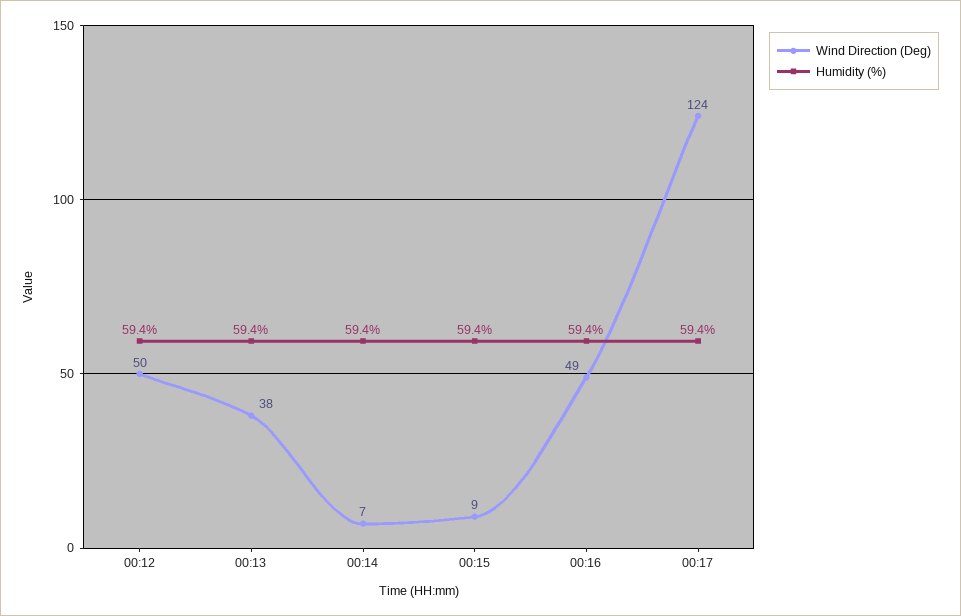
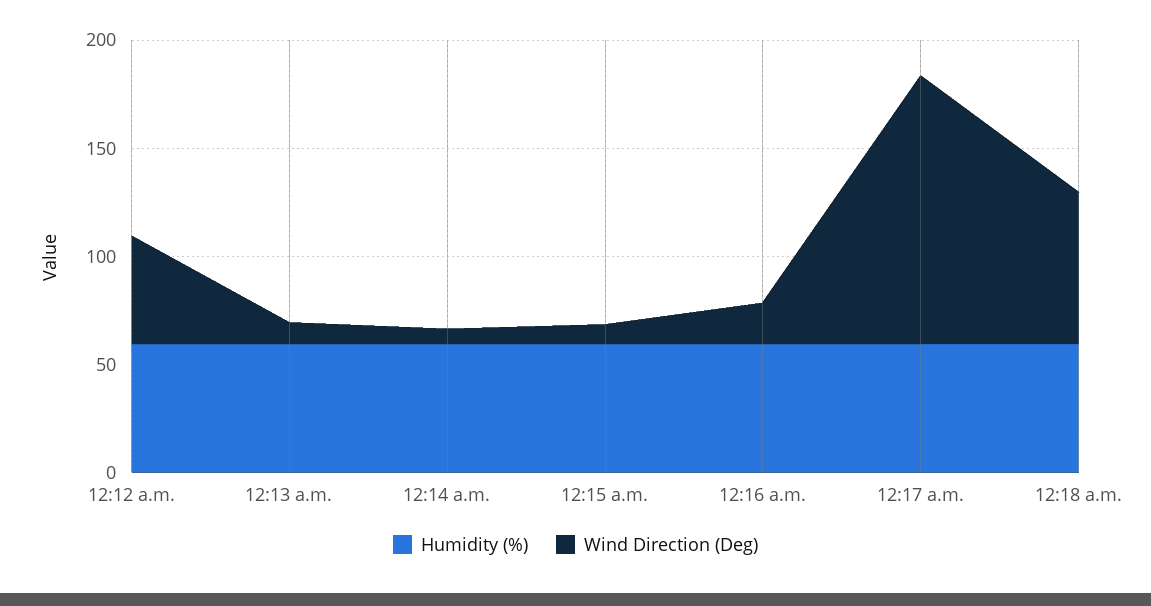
Wind Direction (Deg), 00:13: 38 -> 10
Wind Direction (Deg), 00:16: 49 -> 20
Humidity (%), 12:18 a.m.: none -> 60
Wind Direction (Deg), 12:18 a.m.: none -> 70

